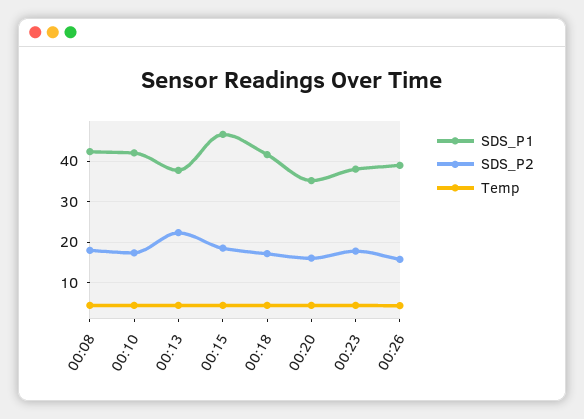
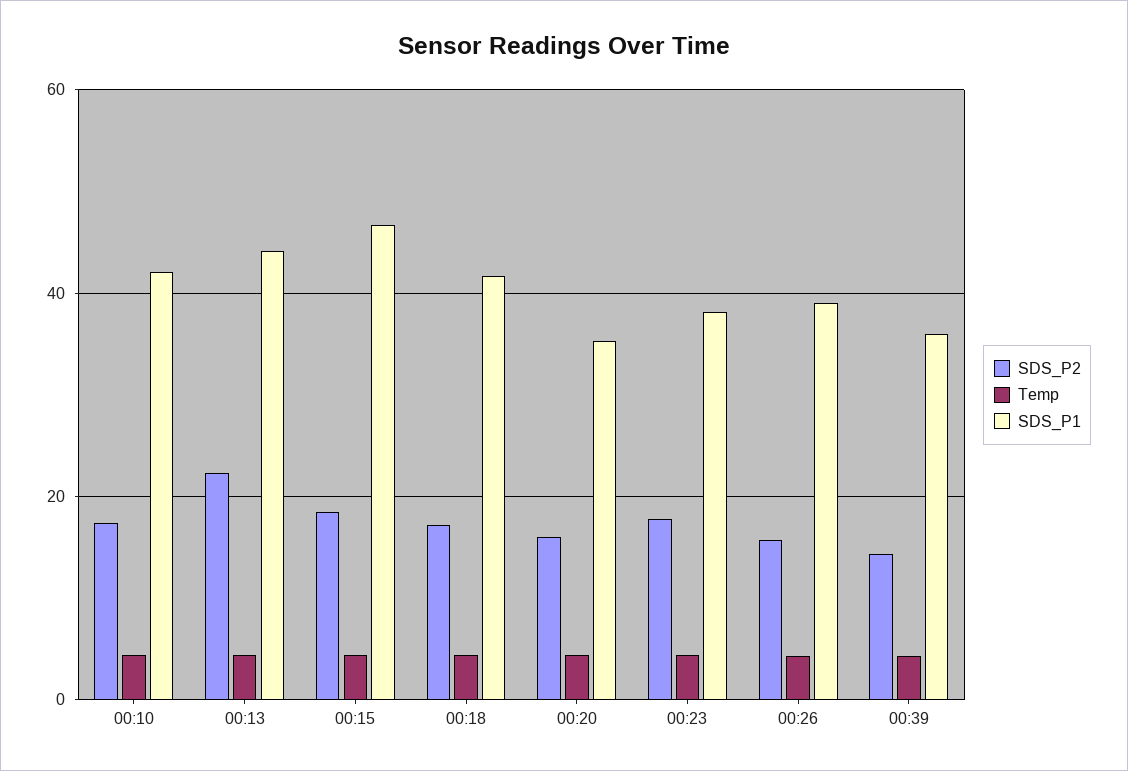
SDS_P1, 00:08: 42 -> none
SDS_P2, 00:08: 18 -> none
Temp, 00:08: 4 -> none
SDS_P1, 00:13: 38 -> 44
SDS_P2, 00:39: none -> 14
Temp, 00:39: none -> 4
SDS_P1, 00:39: none -> 36

